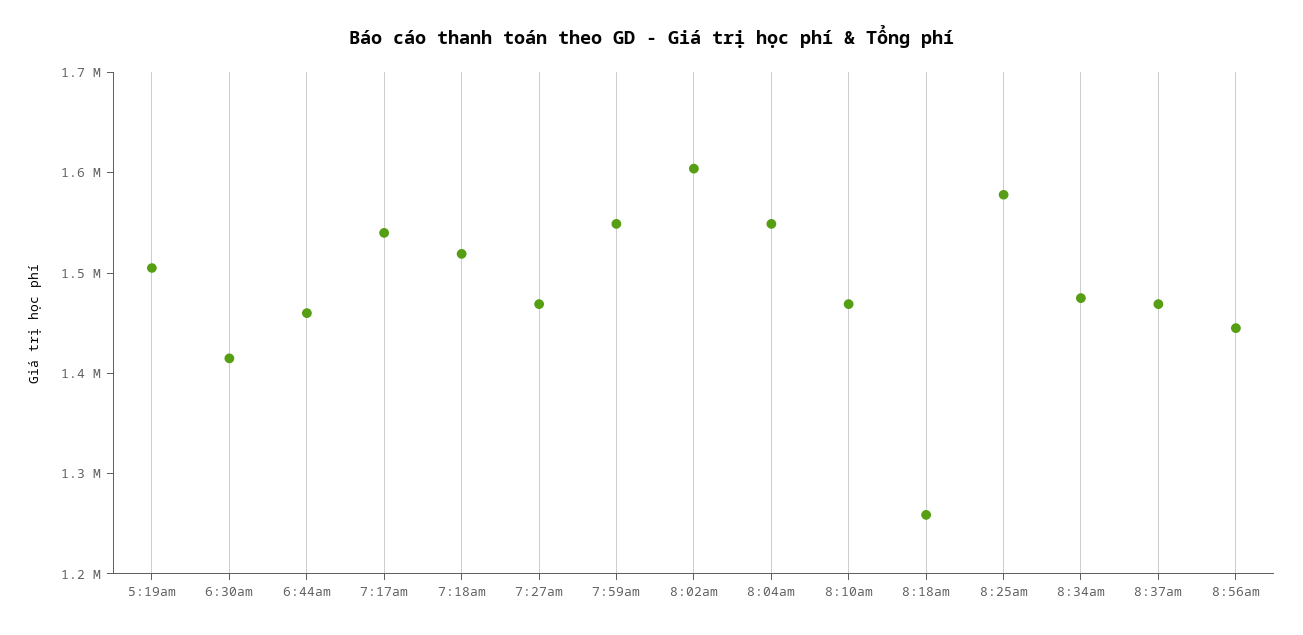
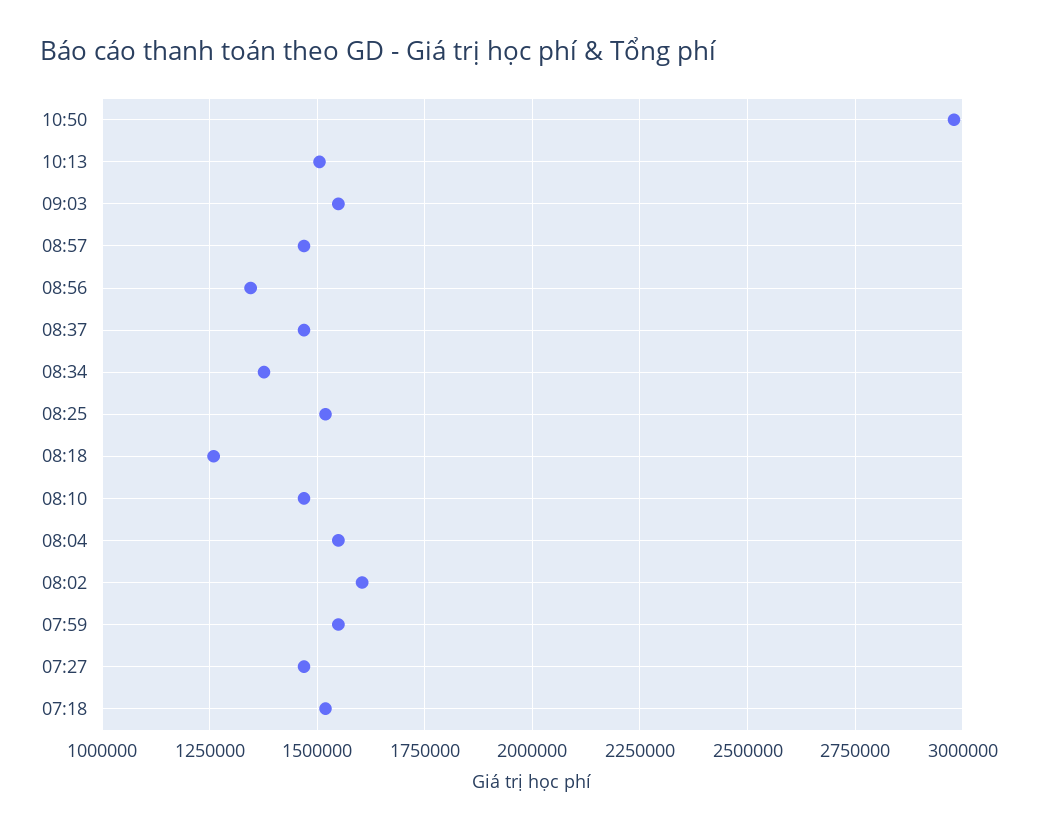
5:19am: 1500000 -> none
6:30am: 1420000 -> none
6:44am: 1460000 -> none
7:17am: 1540000 -> none
8:25am: 1580000 -> 1525000
8:34am: 1480000 -> 1375000
8:56am: 1440000 -> 1350000
10:50: none -> 2975000
10:13: none -> 1500000
09:03: none -> 1550000
08:57: none -> 1475000

